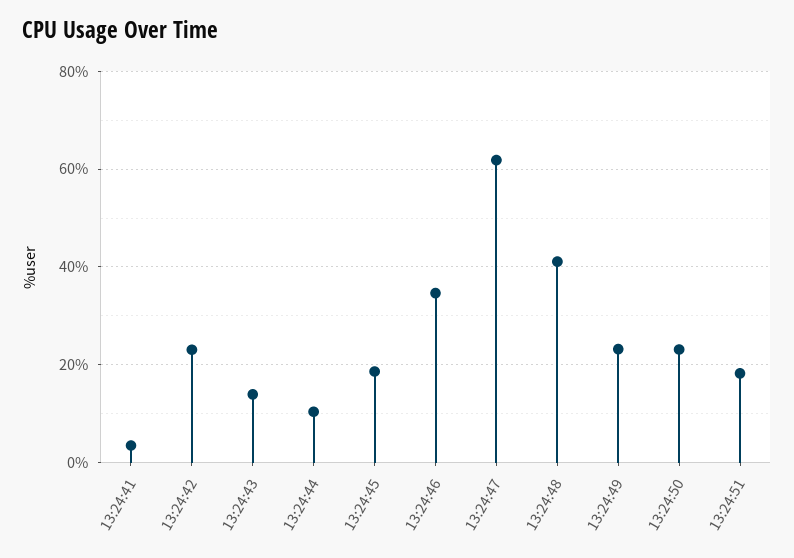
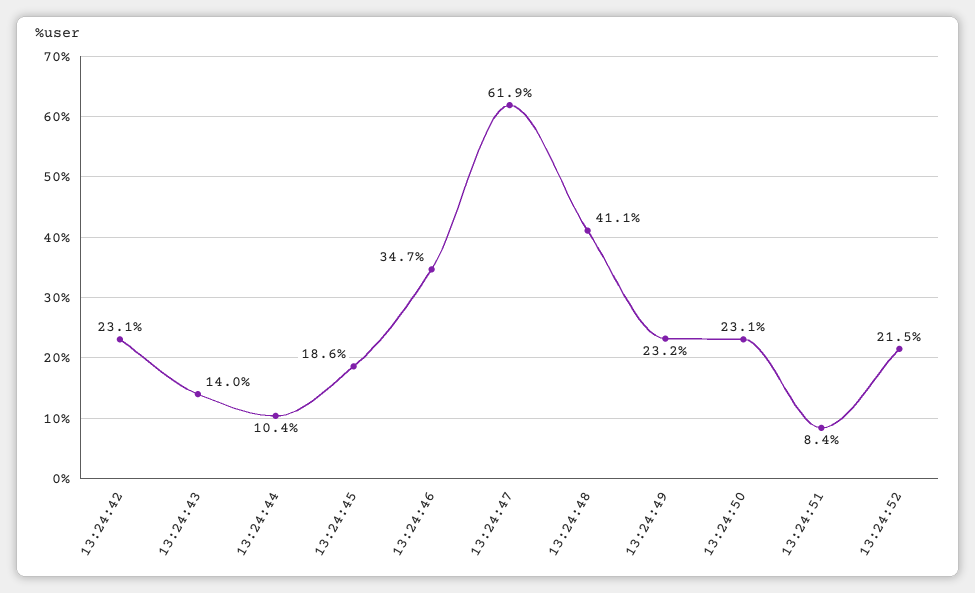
13:24:41: 4 -> none
13:24:51: 18 -> 8.4
13:24:52: none -> 21.5

